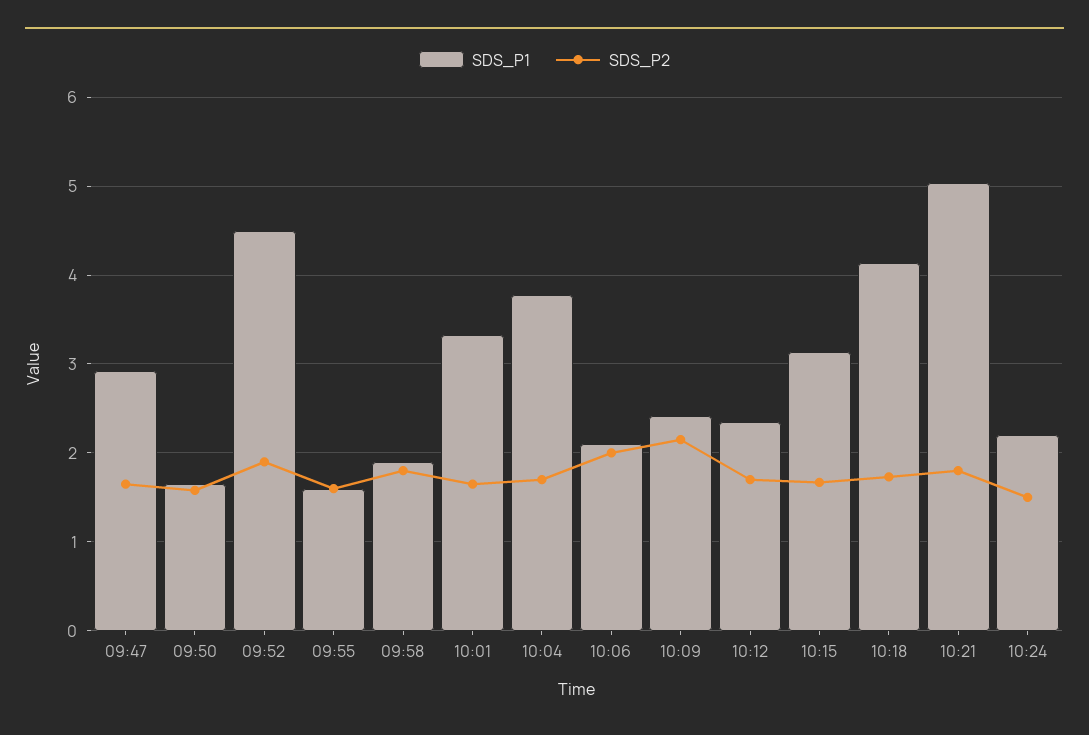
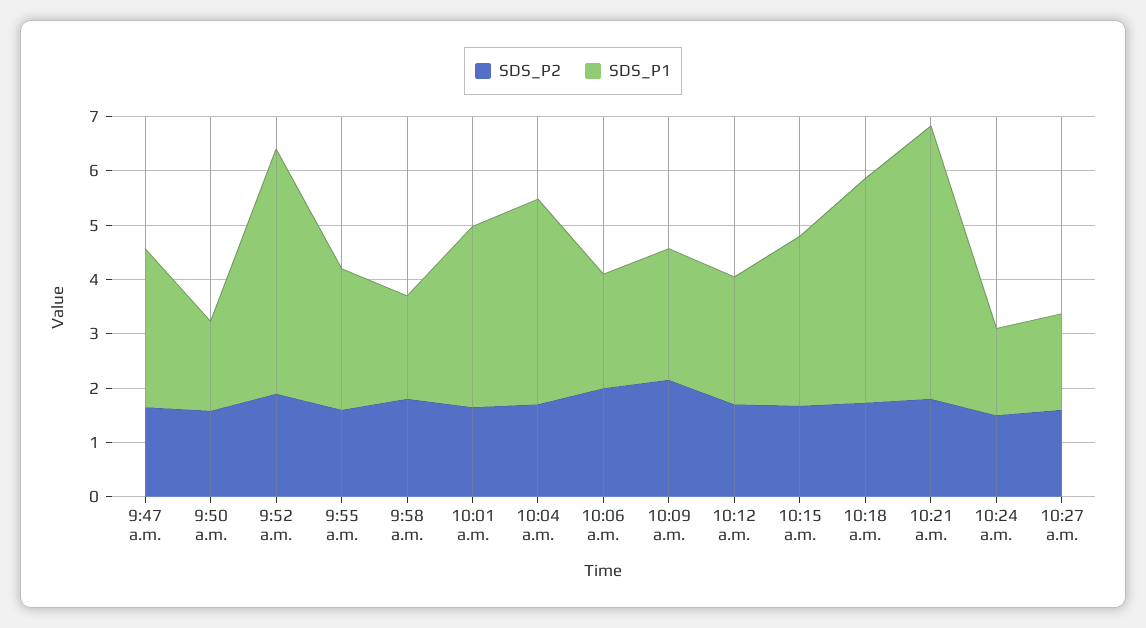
SDS_P1, 09:55: 1.6 -> 2.6
SDS_P1, 10:24: 2.2 -> 1.6
SDS_P2, 10:27 a.m.: none -> 1.6
SDS_P1, 10:27 a.m.: none -> 1.8

